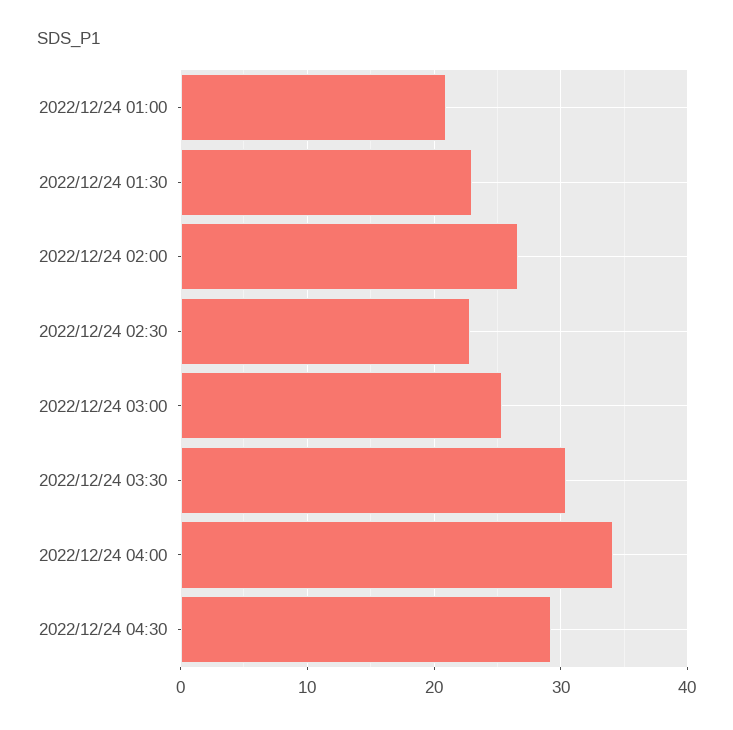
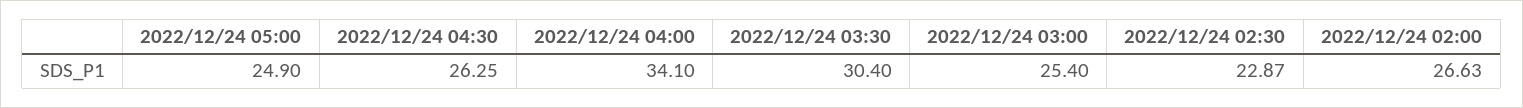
2022/12/24 01:00: 21 -> none
2022/12/24 01:30: 23 -> none
2022/12/24 04:30: 29 -> 26.25
2022/12/24 05:00: none -> 24.9

